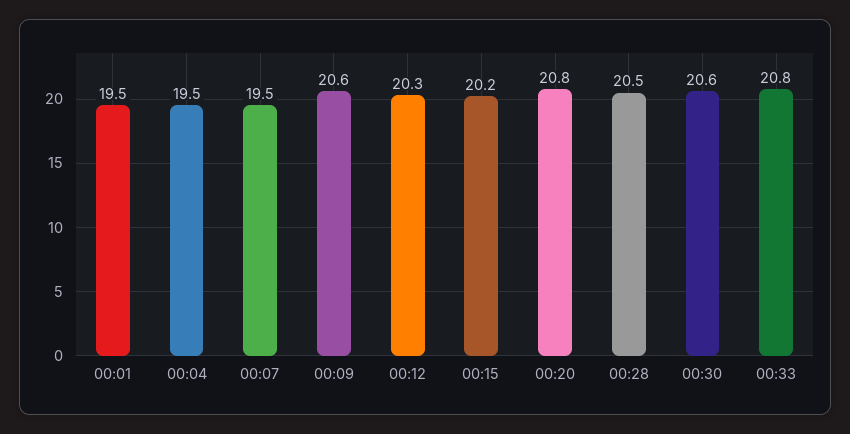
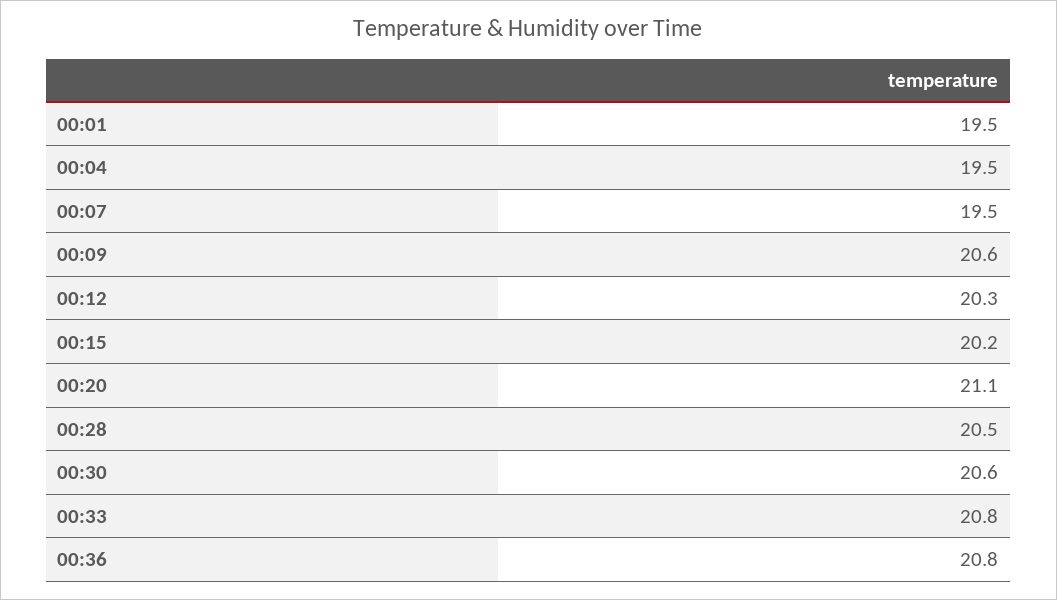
00:20: 20.8 -> 21.1
00:36: none -> 20.8

